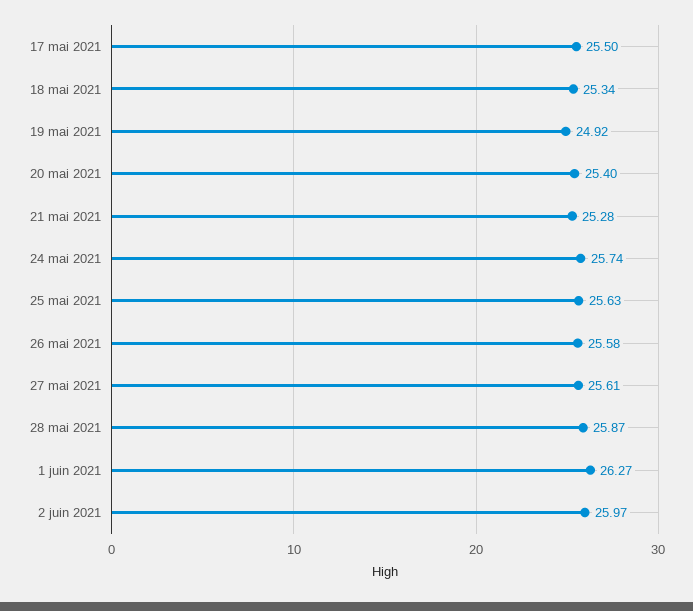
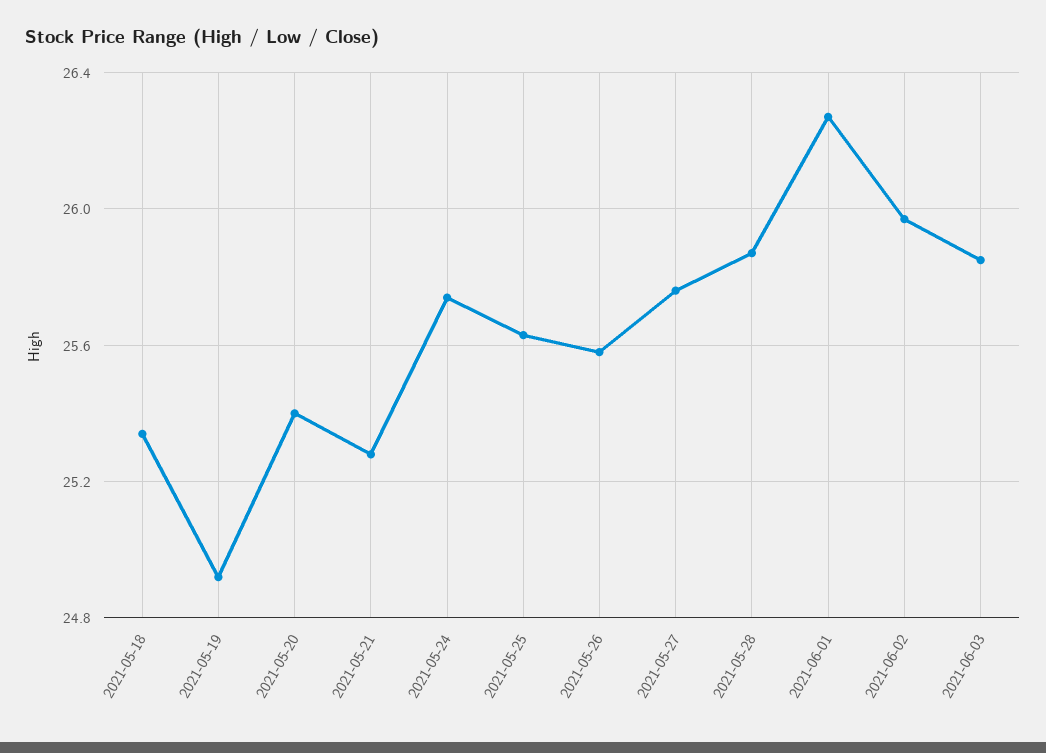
17 mai 2021: 25.5 -> none
27 mai 2021: 25.61 -> 25.75
2021-06-03: none -> 25.85

